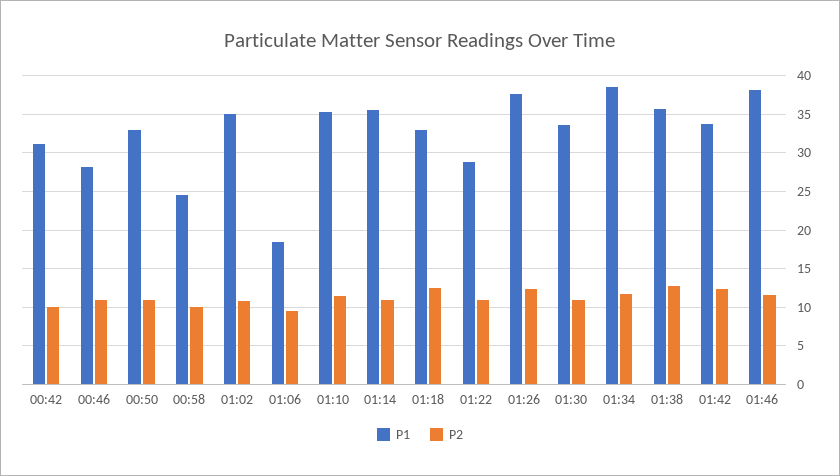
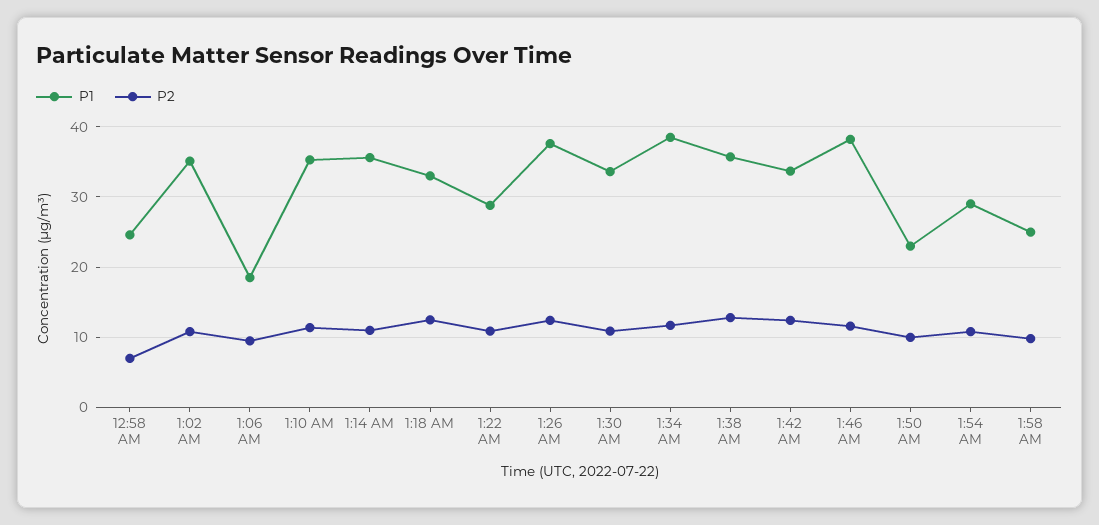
P1, 00:42: 31 -> none
P2, 00:42: 10 -> none
P1, 00:46: 28 -> none
P2, 00:46: 11 -> none
P1, 00:50: 33 -> none
P2, 00:50: 11 -> none
P2, 00:58: 10 -> 7
P1, 1:50 AM: none -> 23
P2, 1:50 AM: none -> 10
P1, 1:54 AM: none -> 29
P2, 1:54 AM: none -> 11
P1, 1:58 AM: none -> 25
P2, 1:58 AM: none -> 10

